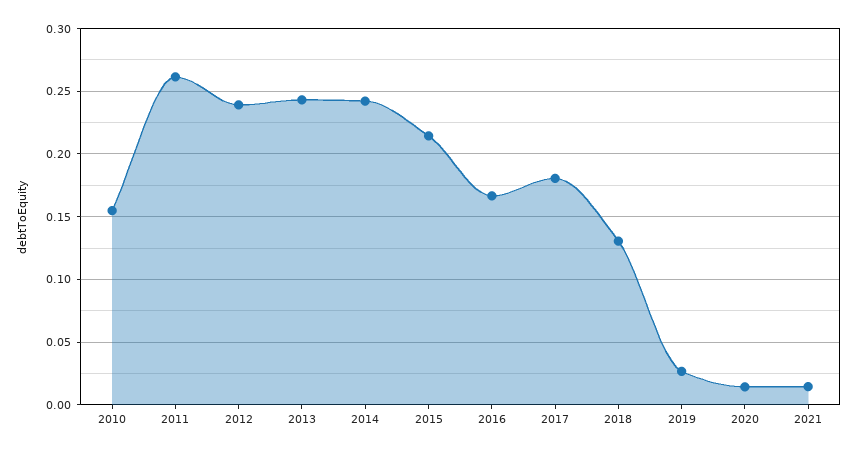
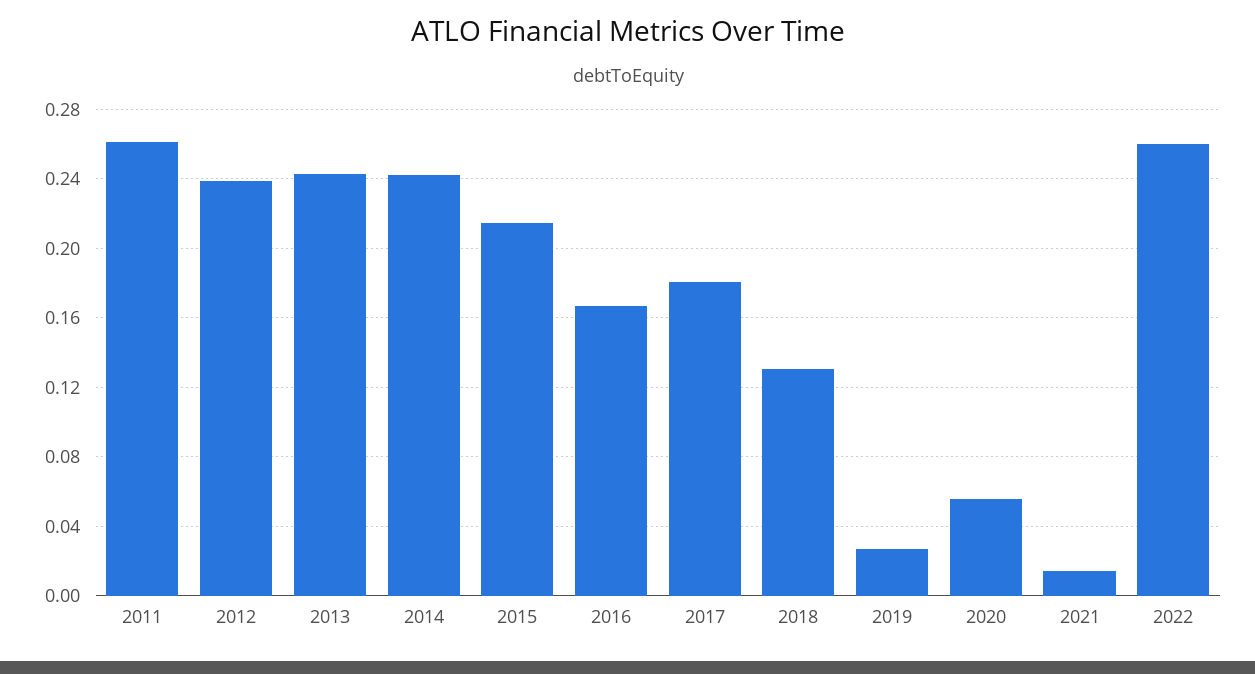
2010: 0.155 -> none
2020: 0.015 -> 0.055
2022: none -> 0.26

